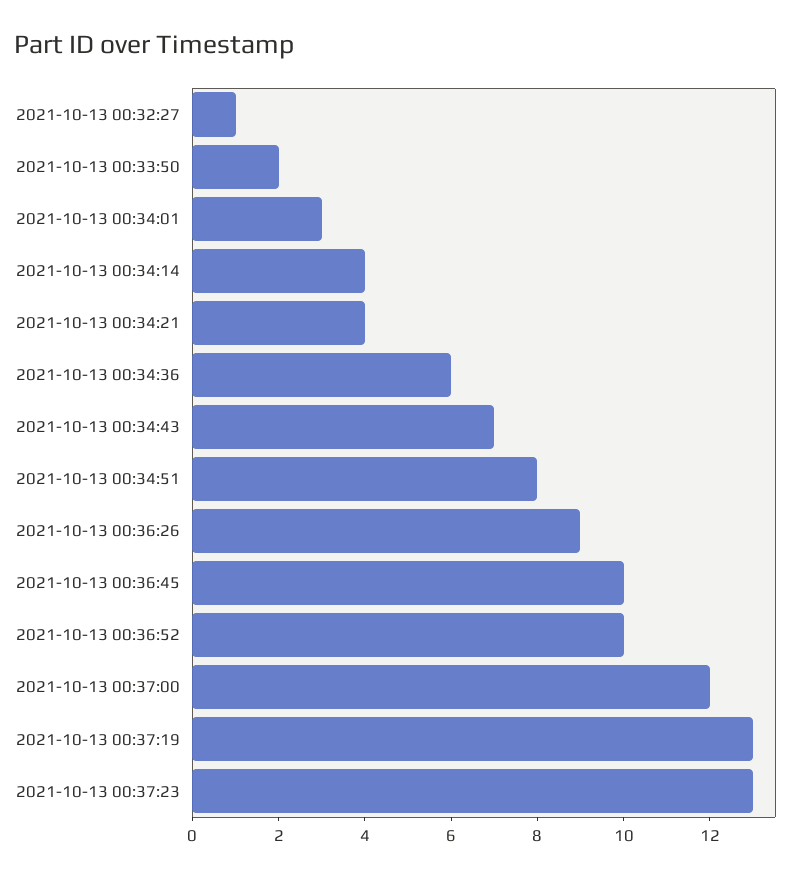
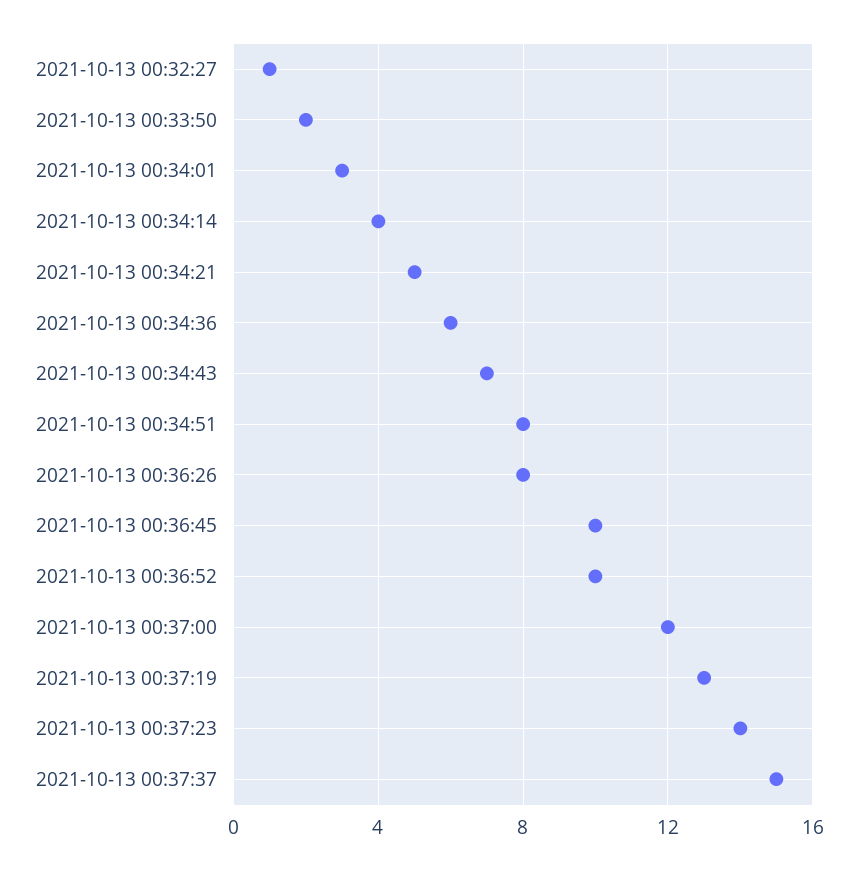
2021-10-13 00:34:21: 4 -> 5
2021-10-13 00:36:26: 9 -> 8
2021-10-13 00:37:23: 13 -> 14
2021-10-13 00:37:37: none -> 15

